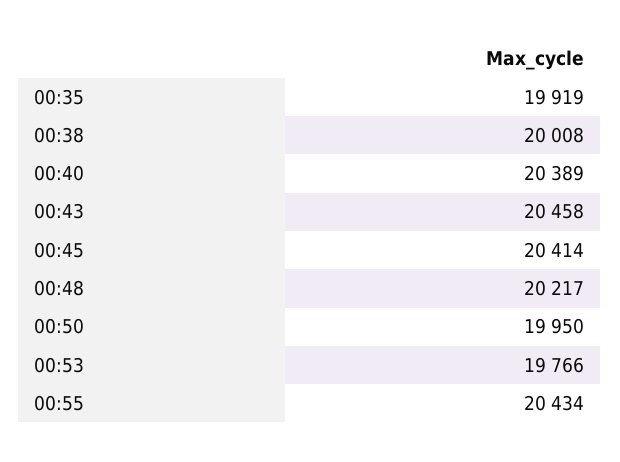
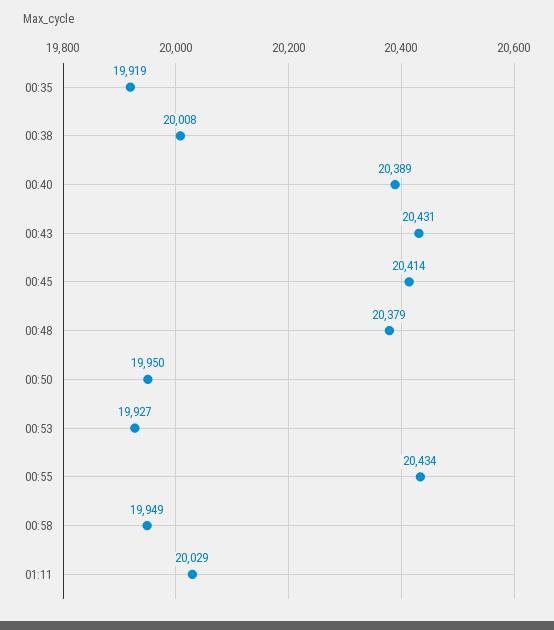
00:43: 20458 -> 20431
00:48: 20217 -> 20379
00:53: 19766 -> 19927
00:58: none -> 19949
01:11: none -> 20029

